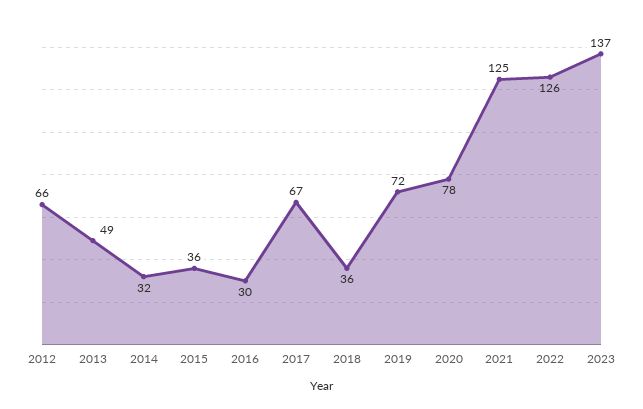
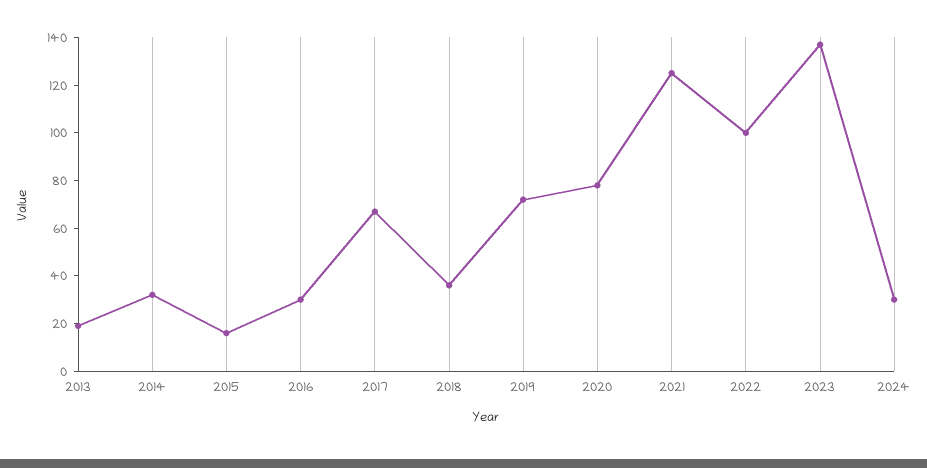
2012: 66 -> none
2013: 49 -> 20
2015: 36 -> 15
2022: 126 -> 100
2024: none -> 30

